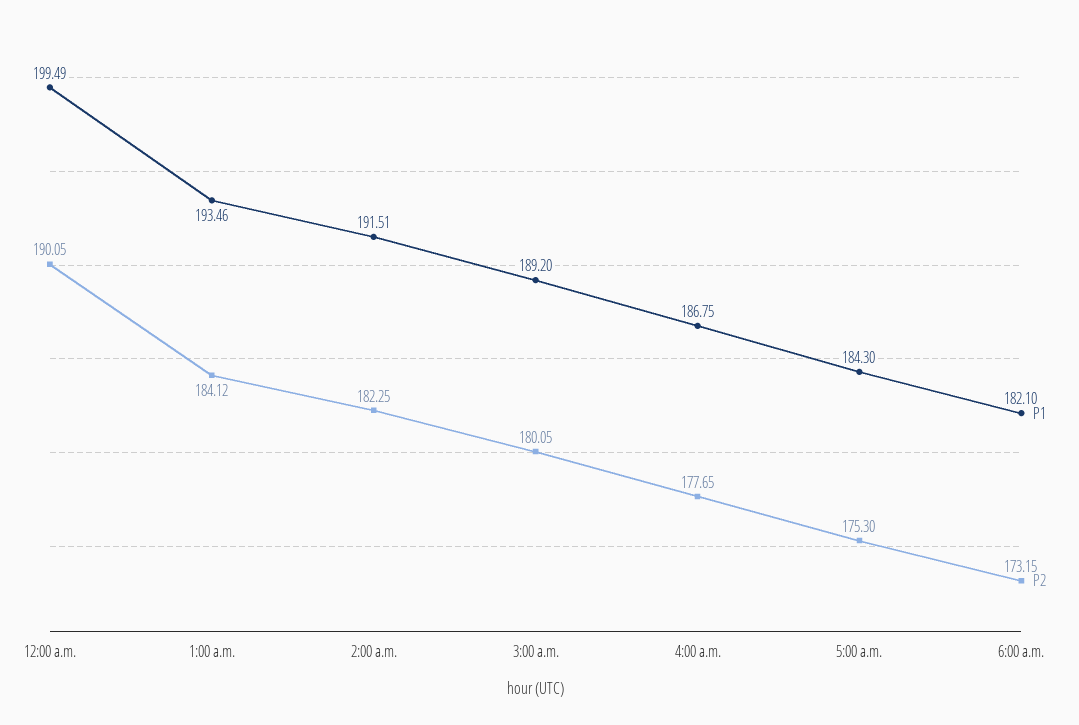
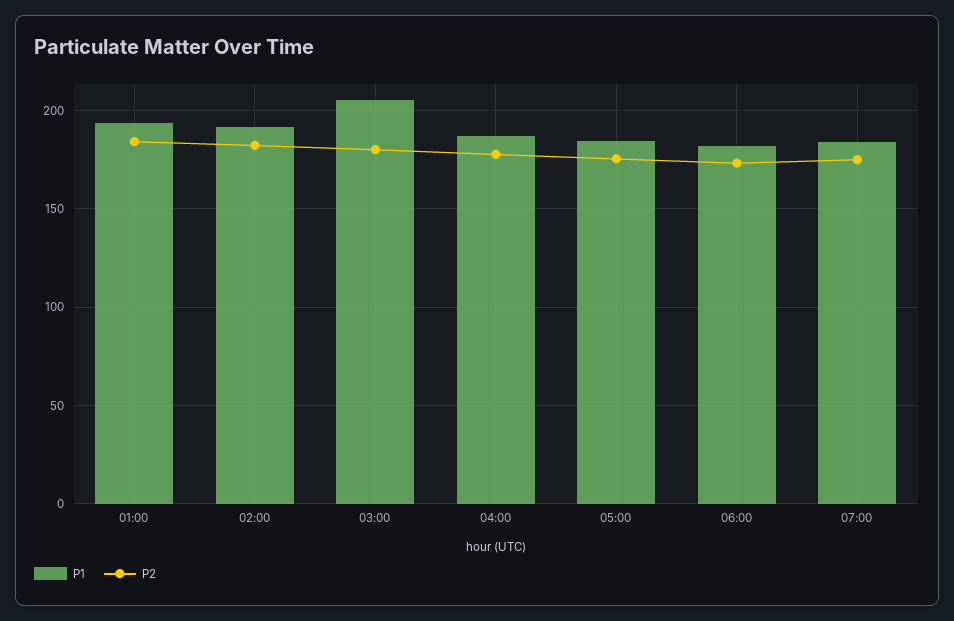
P1, 12:00 a.m.: 199.49 -> none
P2, 12:00 a.m.: 190.05 -> none
P1, 3:00 a.m.: 189.2 -> 205
P1, 07:00: none -> 185
P2, 07:00: none -> 175

